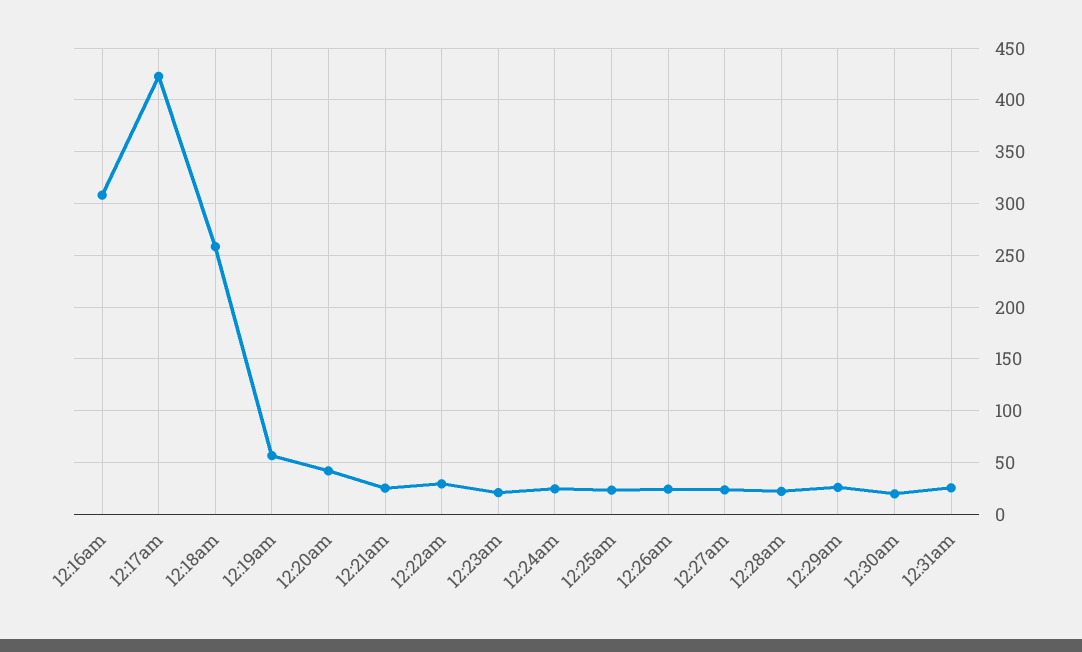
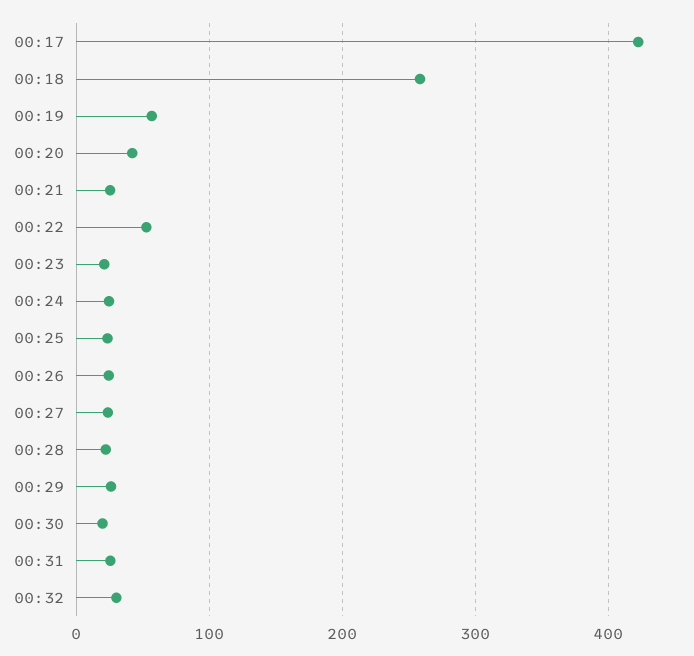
12:16am: 310 -> none
12:22am: 30 -> 50
00:32: none -> 30

